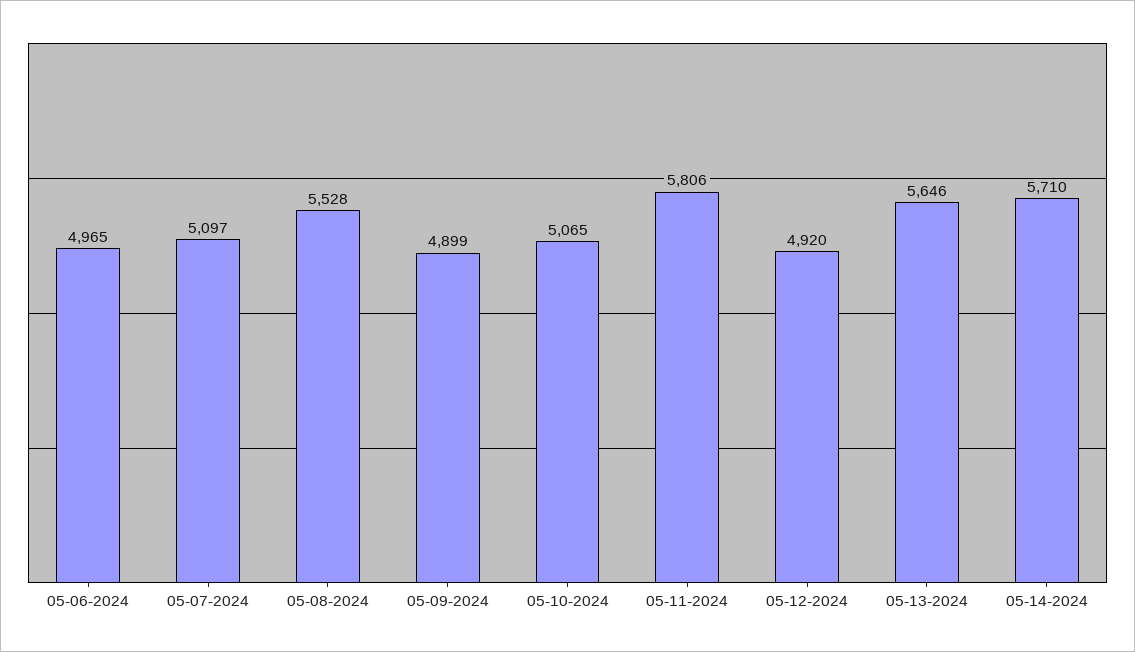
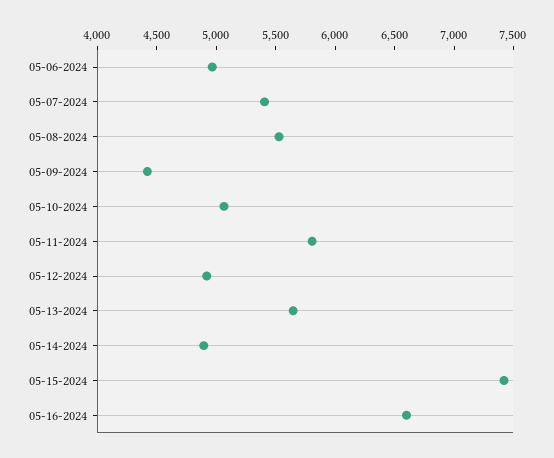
05-07-2024: 5097 -> 5400
05-09-2024: 4899 -> 4400
05-14-2024: 5710 -> 4900
05-15-2024: none -> 7400
05-16-2024: none -> 6600

